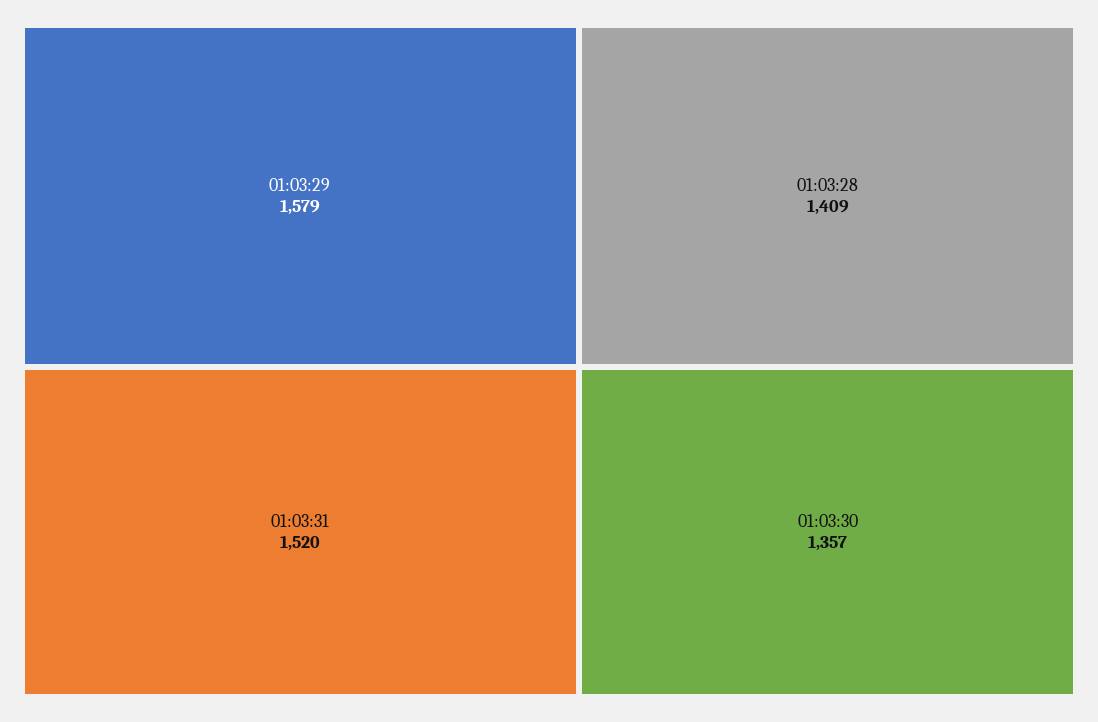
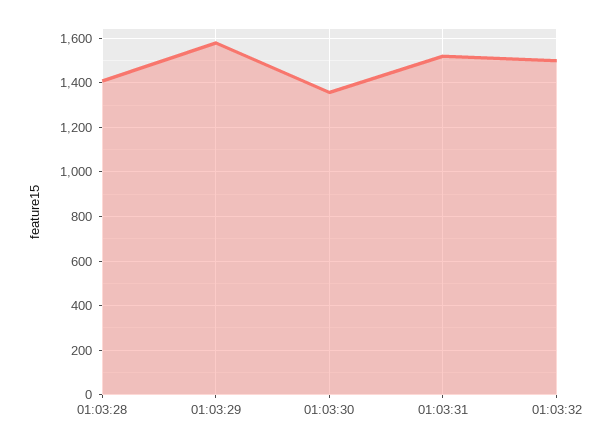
01:03:32: none -> 1500

